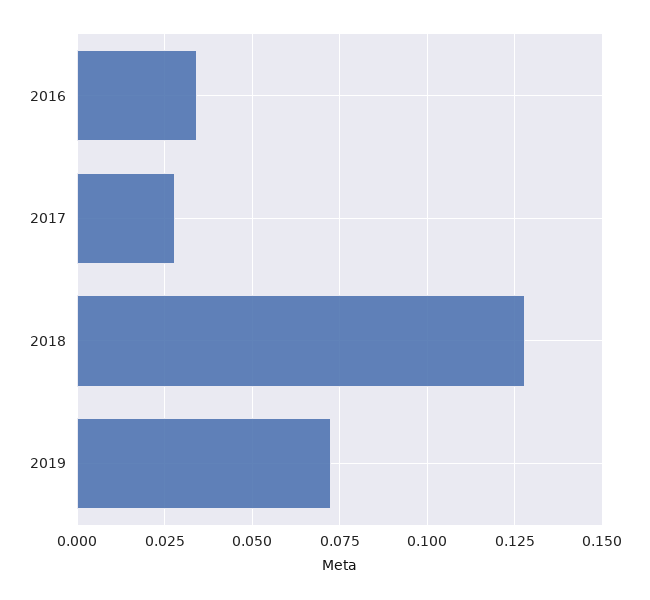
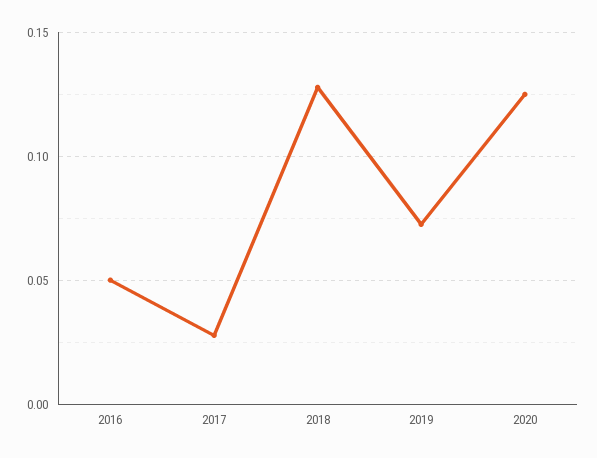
2016: 0.035 -> 0.05
2020: none -> 0.125

